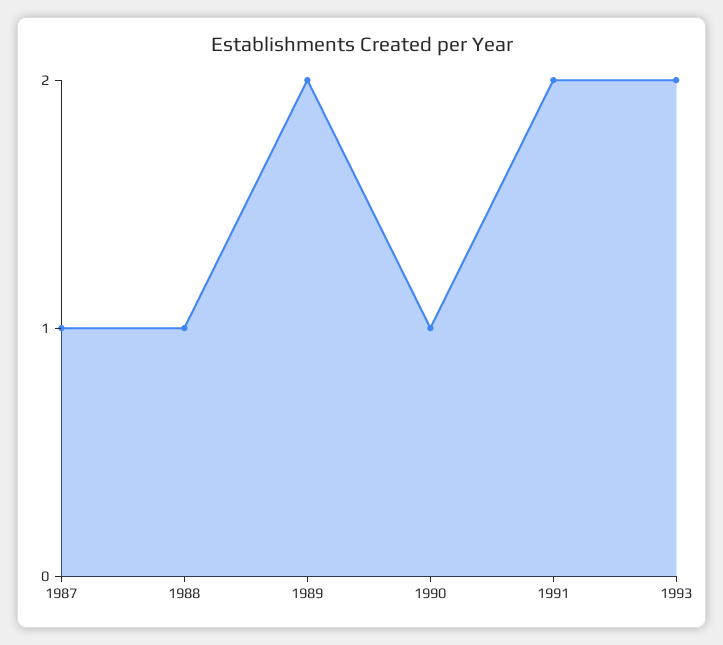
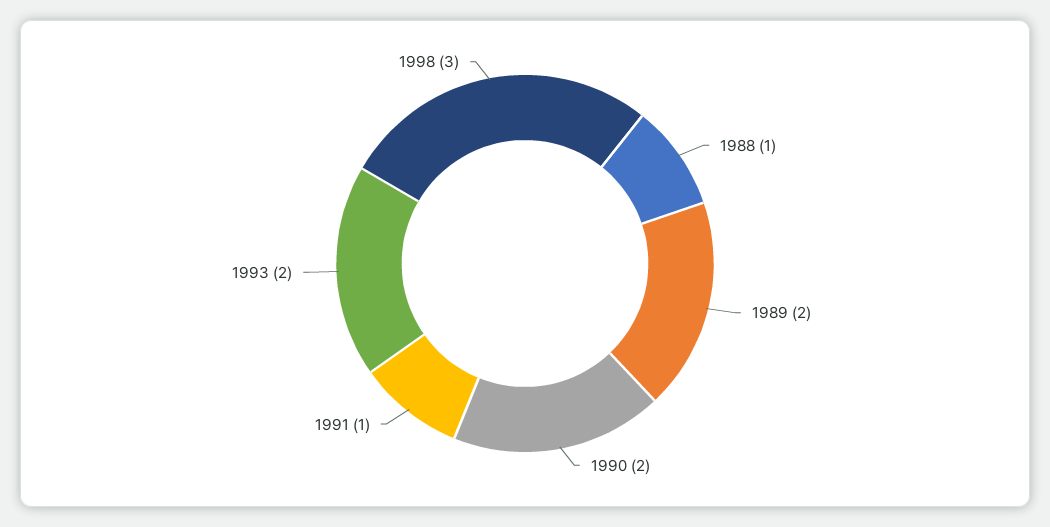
1987: 1 -> none
1990: 1 -> 2
1991: 2 -> 1
1998: none -> 3

